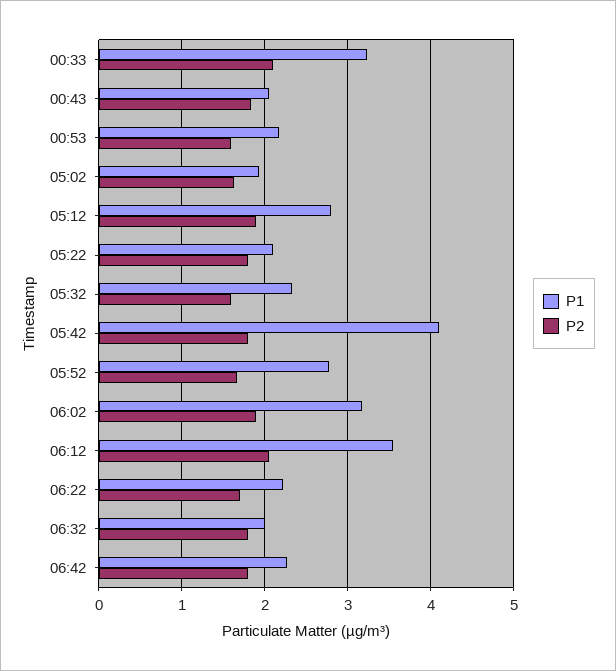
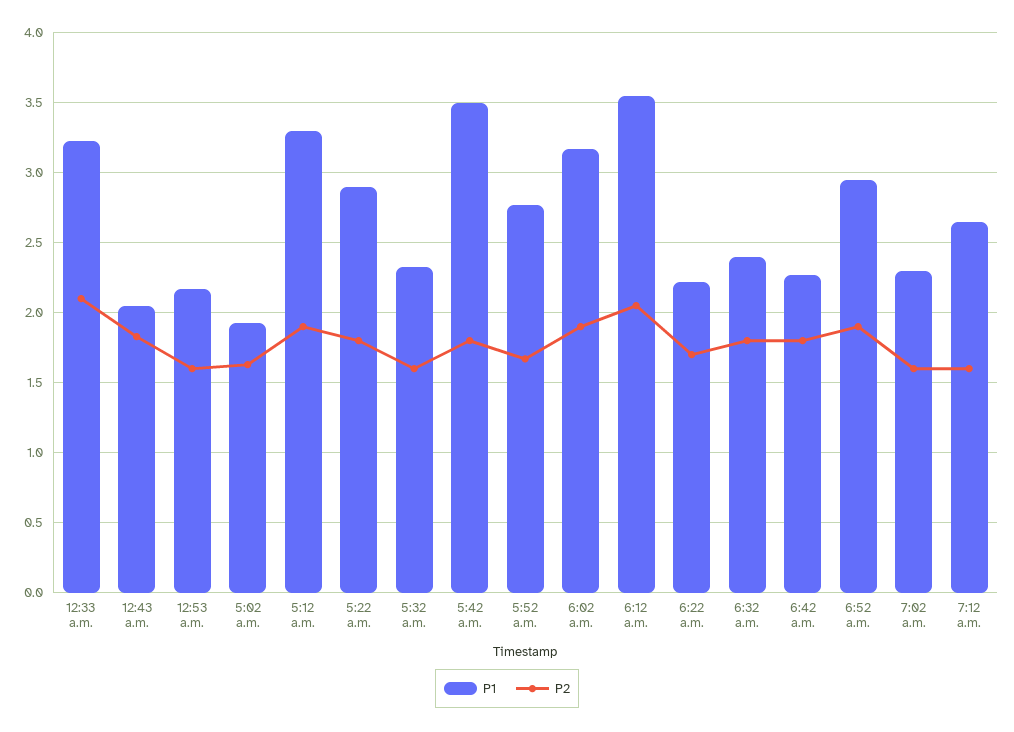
P1, 05:12: 2.8 -> 3.3
P1, 05:22: 2.1 -> 2.9
P1, 05:42: 4.1 -> 3.5
P1, 06:32: 2 -> 2.4
P1, 6:52 a.m.: none -> 2.95
P2, 6:52 a.m.: none -> 1.9
P1, 7:02 a.m.: none -> 2.3
P2, 7:02 a.m.: none -> 1.6
P1, 7:12 a.m.: none -> 2.65
P2, 7:12 a.m.: none -> 1.6

